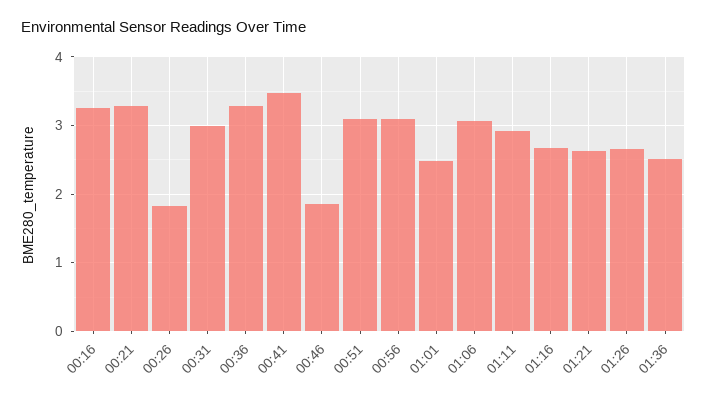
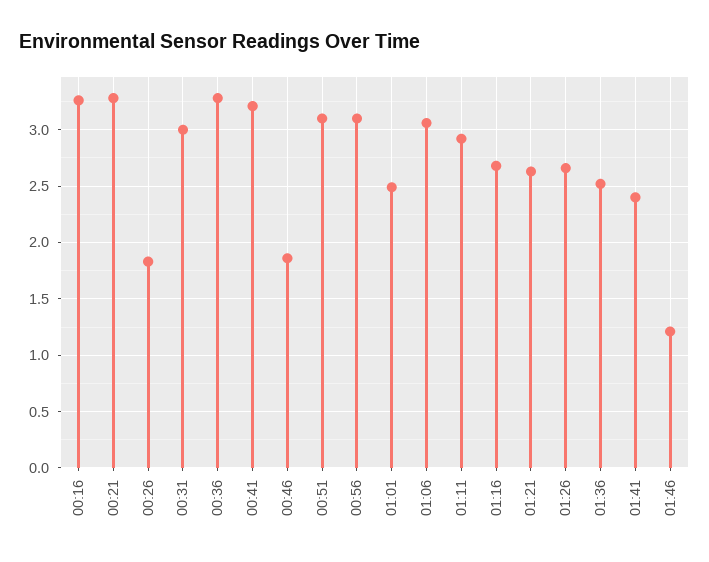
00:41: 3.5 -> 3.2
01:41: none -> 2.4
01:46: none -> 1.2

